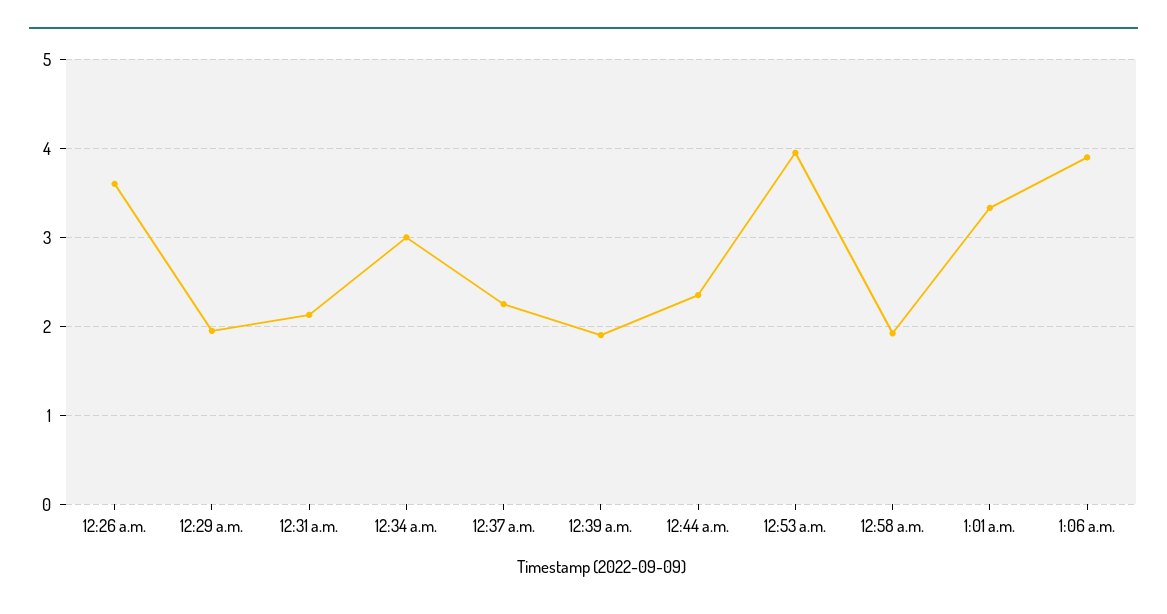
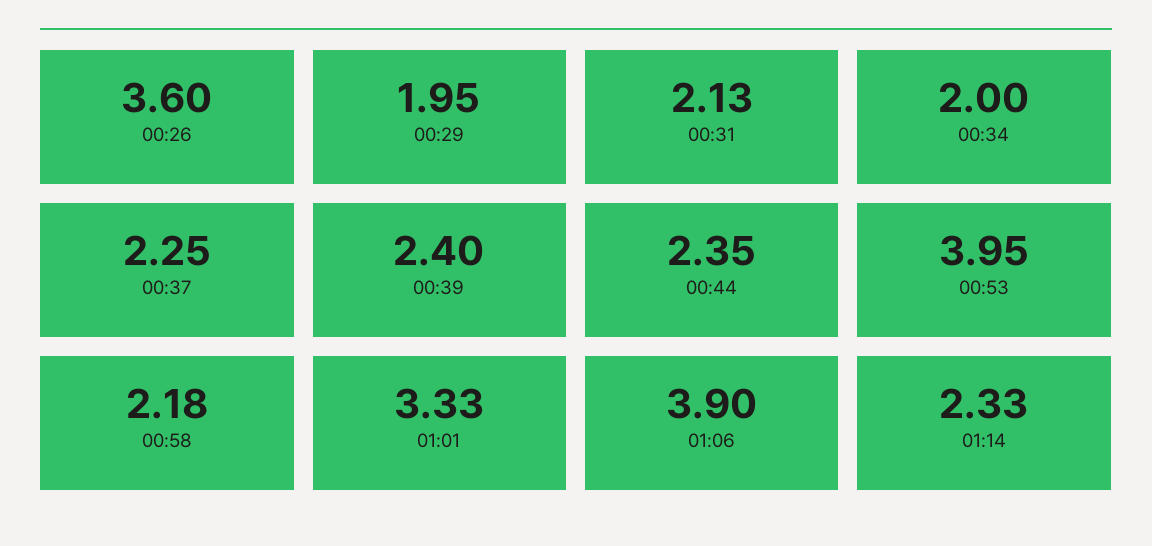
12:34 a.m.: 3 -> 2
12:39 a.m.: 1.9 -> 2.4
12:58 a.m.: 1.9 -> 2.18
01:14: none -> 2.33

